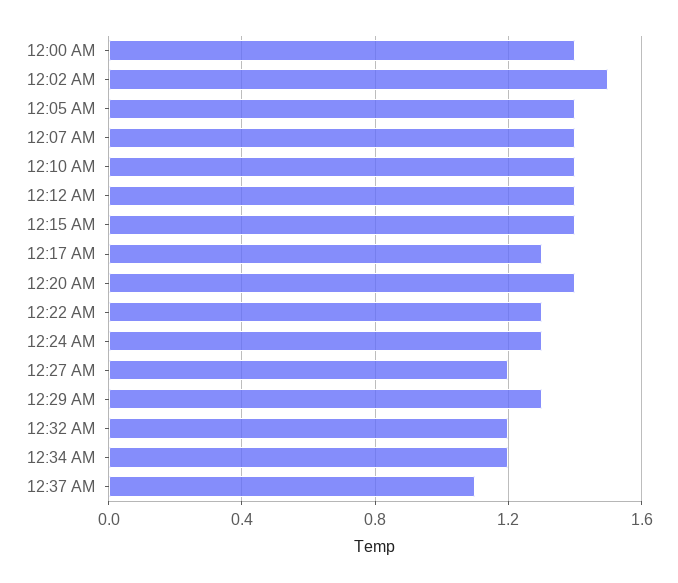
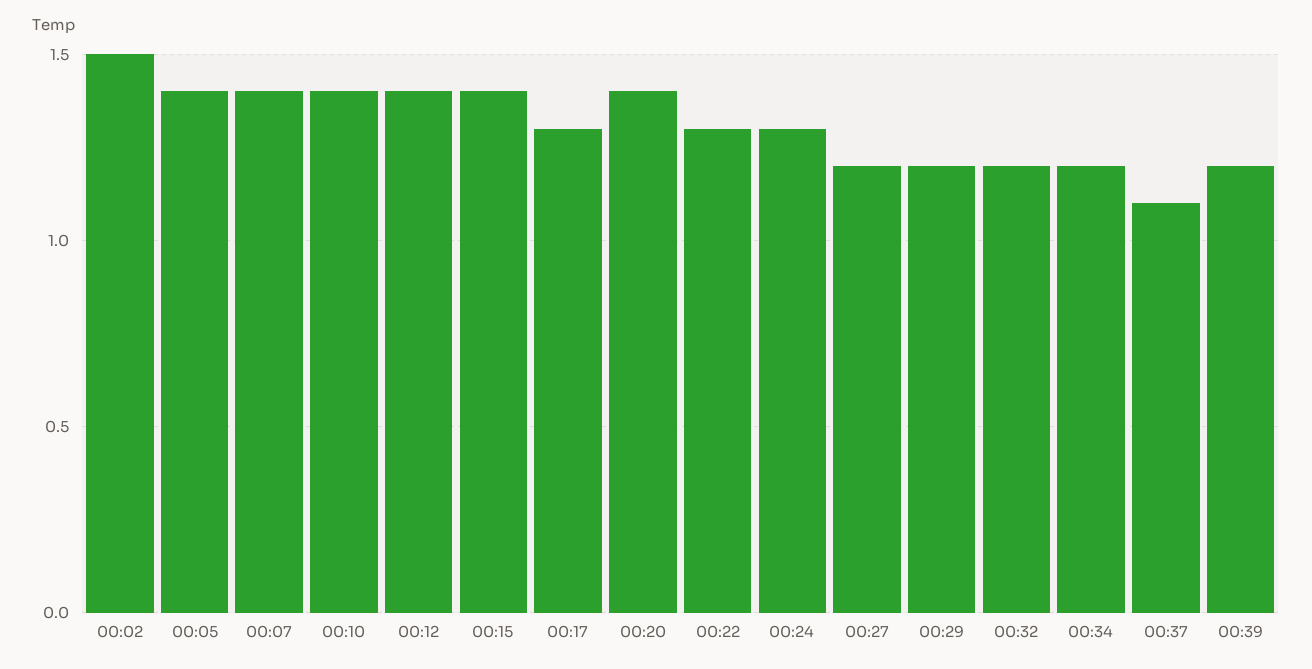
12:00 AM: 1.4 -> none
12:29 AM: 1.3 -> 1.2
00:39: none -> 1.2

